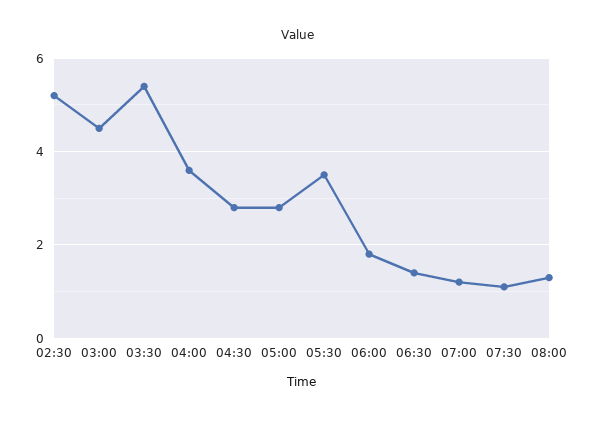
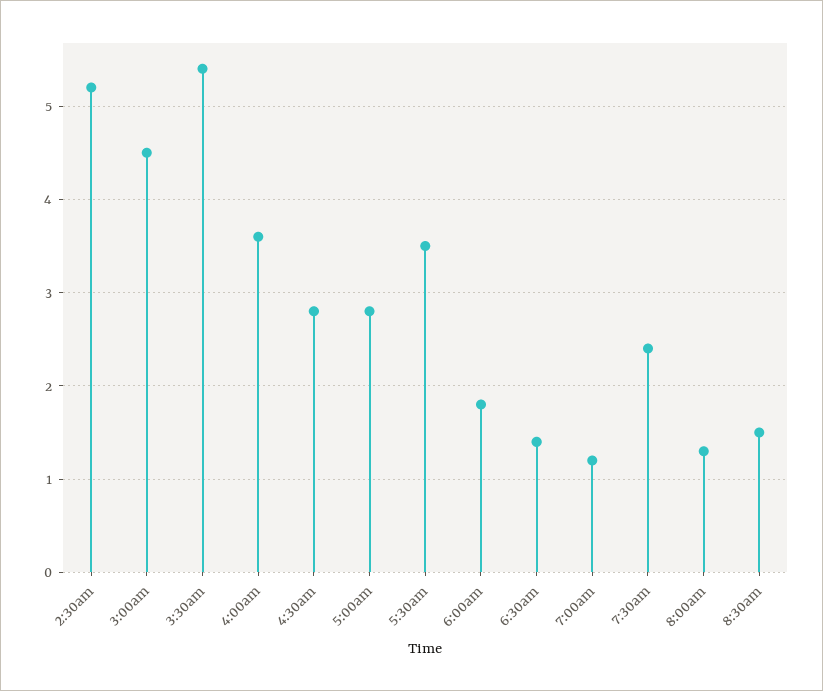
07:30: 1 -> 2.4
8:30am: none -> 1.5

